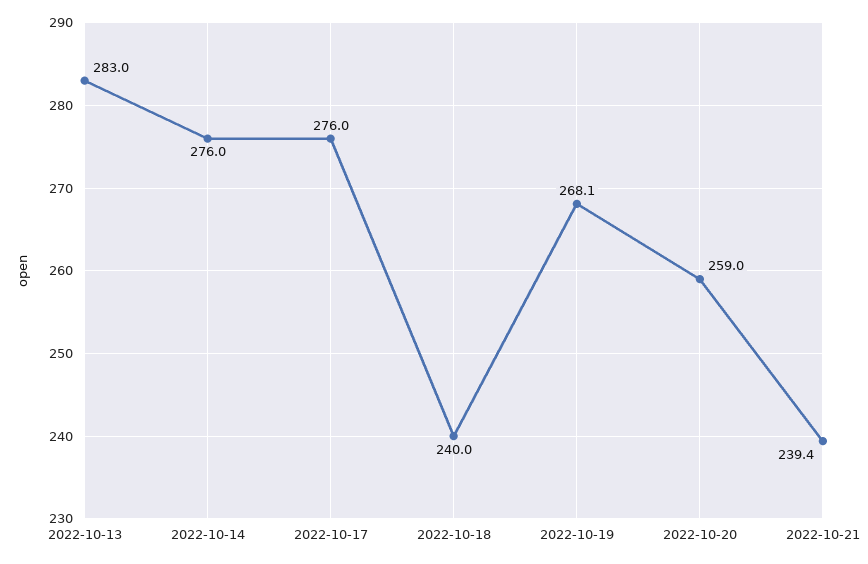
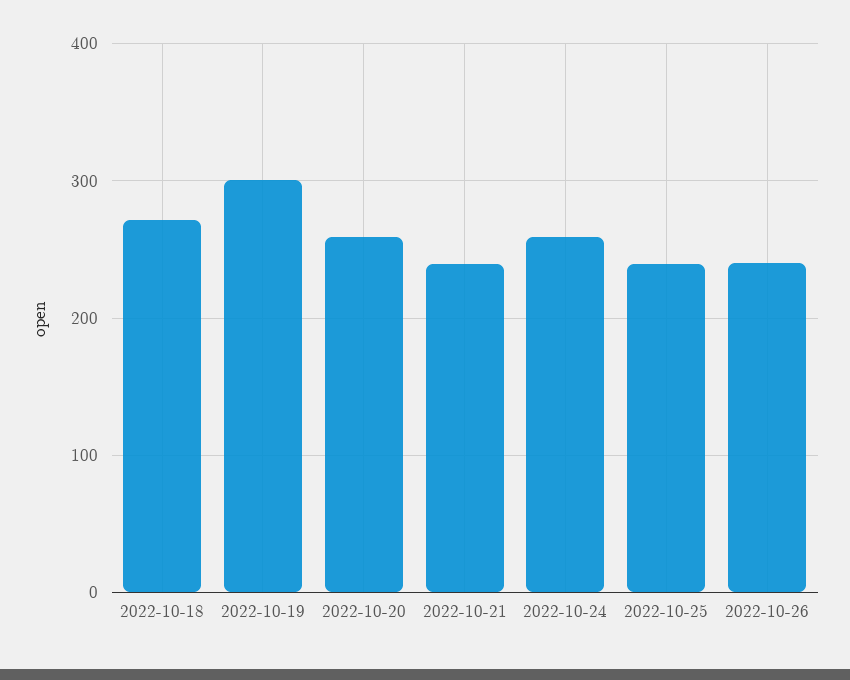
2022-10-13: 283 -> none
2022-10-14: 276 -> none
2022-10-17: 276 -> none
2022-10-18: 240 -> 270
2022-10-19: 268.1 -> 300
2022-10-24: none -> 260
2022-10-25: none -> 240
2022-10-26: none -> 240

